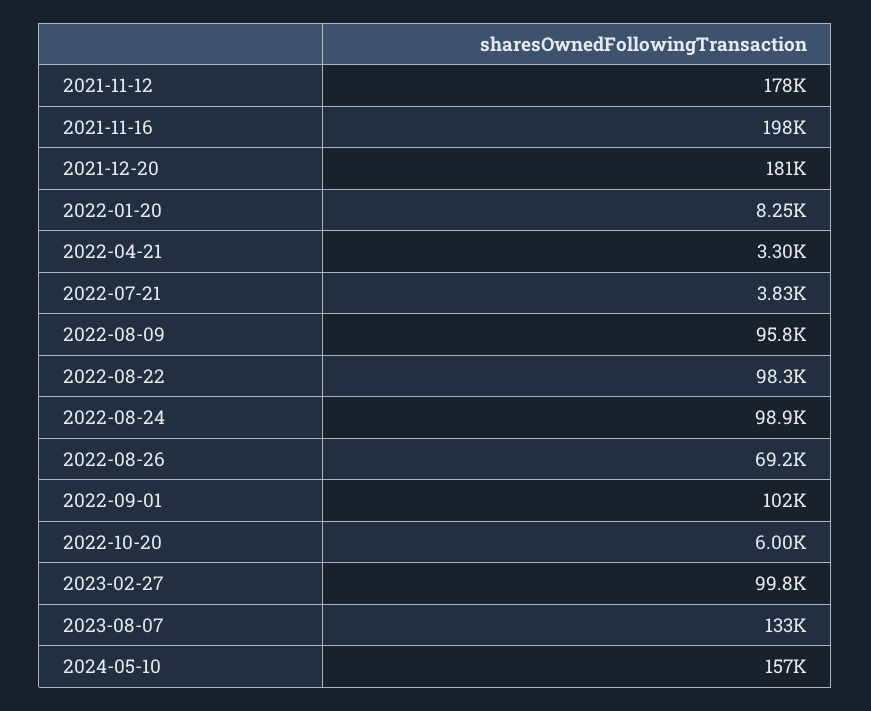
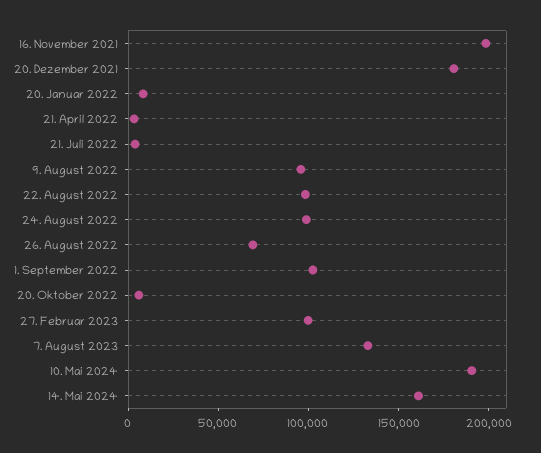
2021-11-12: 178000 -> none
2024-05-10: 157000 -> 190000
14. Mai 2024: none -> 160000

